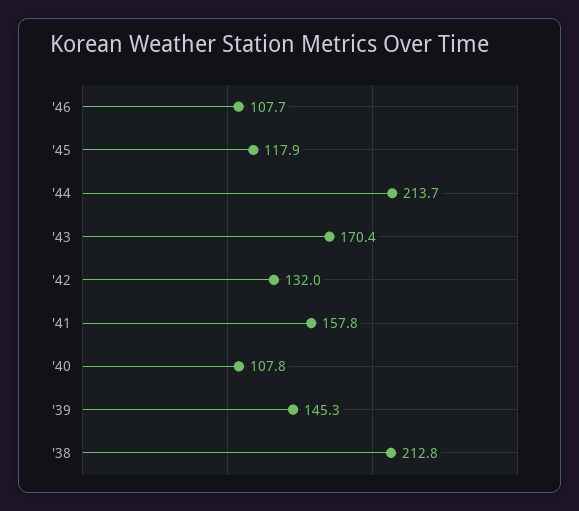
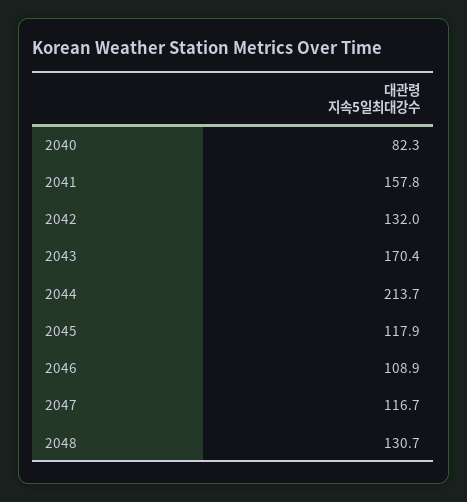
'46: 107.7 -> 108.9
'40: 107.8 -> 82.3
'39: 145.3 -> none
'38: 212.8 -> none
2047: none -> 116.7
2048: none -> 130.7

